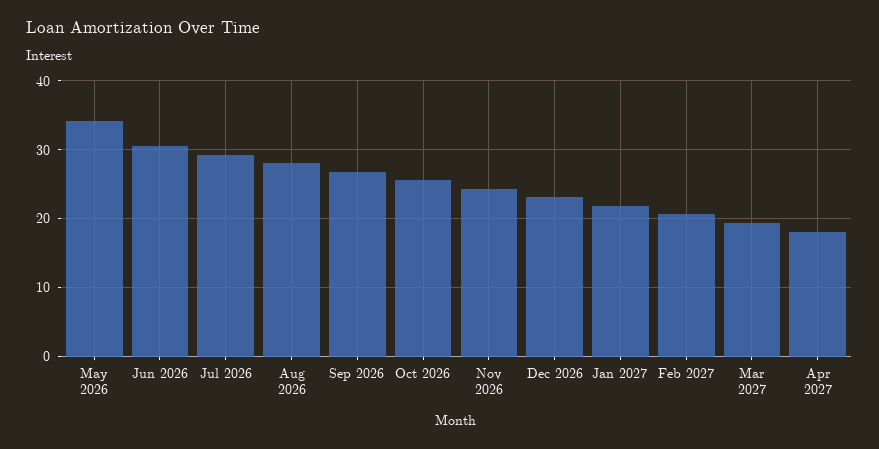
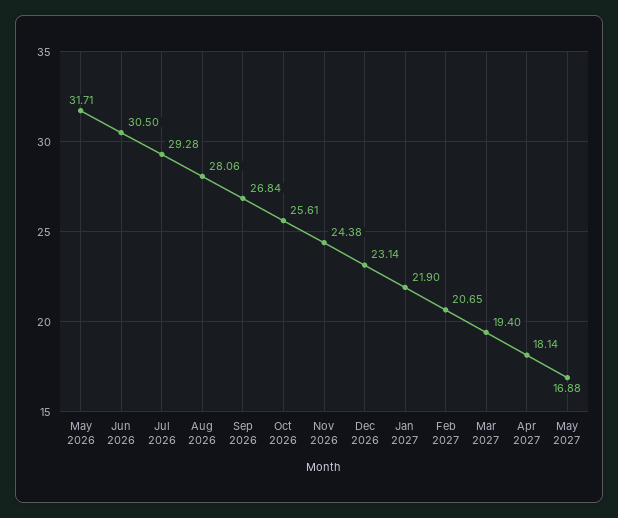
May 2026: 34 -> 31.71
May 2027: none -> 16.88

